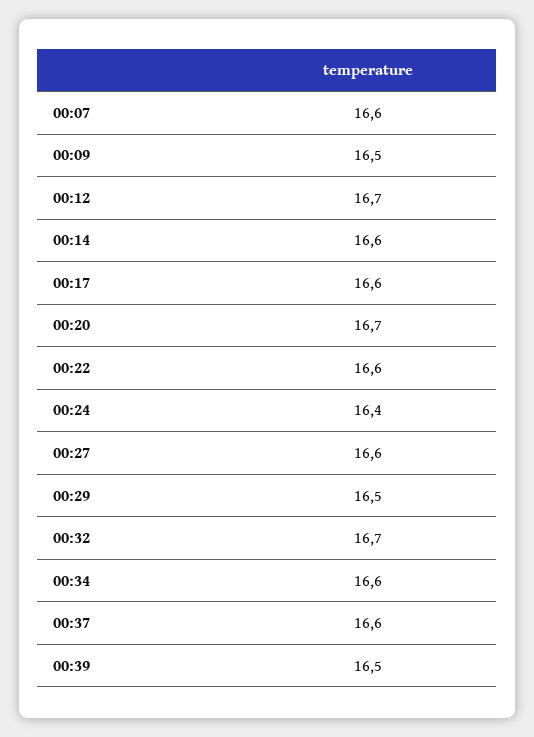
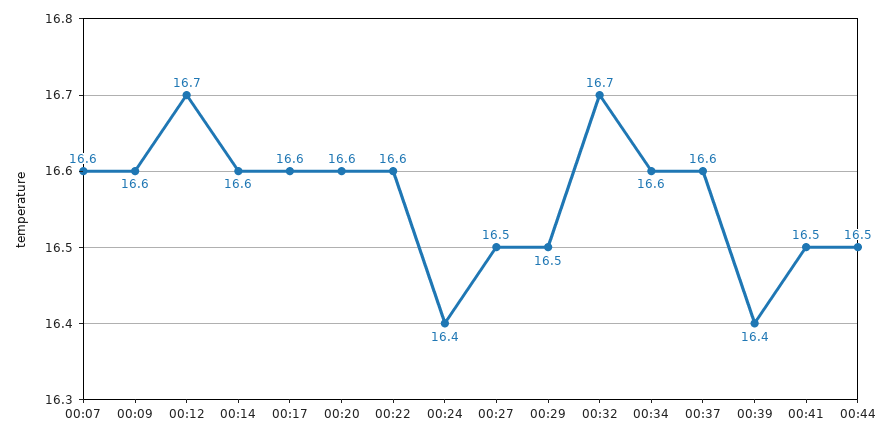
00:09: 16.5 -> 16.6
00:20: 16.7 -> 16.6
00:27: 16.6 -> 16.5
00:39: 16.5 -> 16.4
00:41: none -> 16.5
00:44: none -> 16.5

